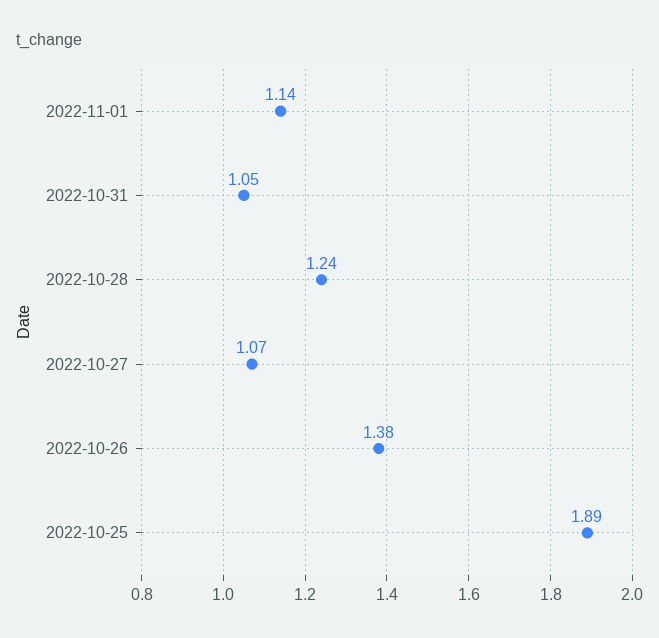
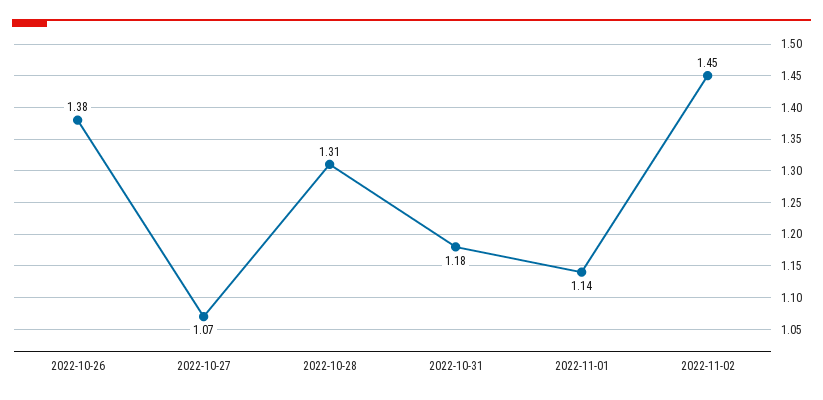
2022-10-31: 1.05 -> 1.18
2022-10-28: 1.24 -> 1.31
2022-10-25: 1.89 -> none
2022-11-02: none -> 1.45

